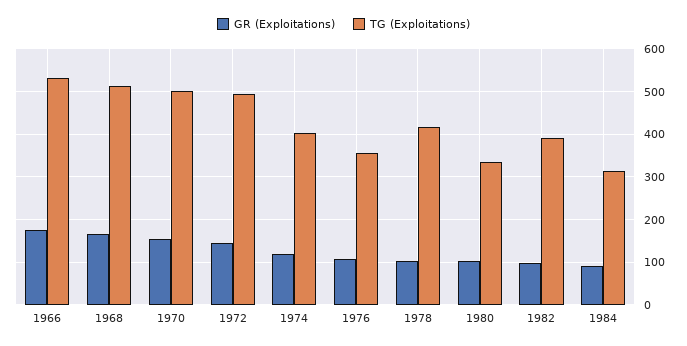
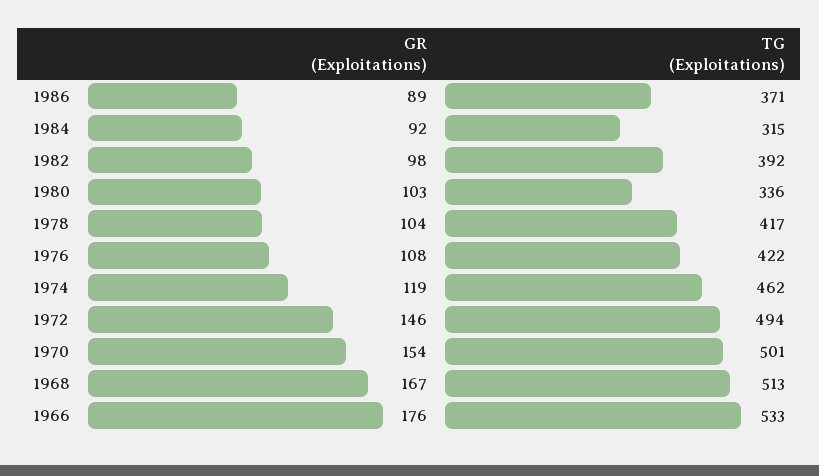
TG (Exploitations), 1974: 400 -> 462
TG (Exploitations), 1976: 360 -> 422
GR (Exploitations), 1986: none -> 89
TG (Exploitations), 1986: none -> 371

